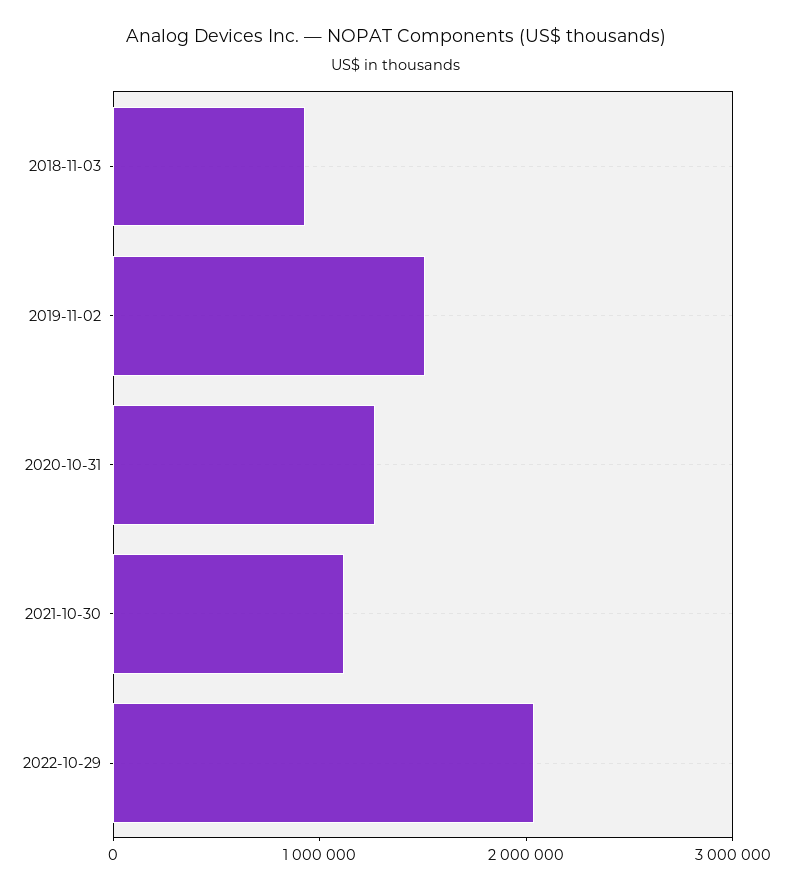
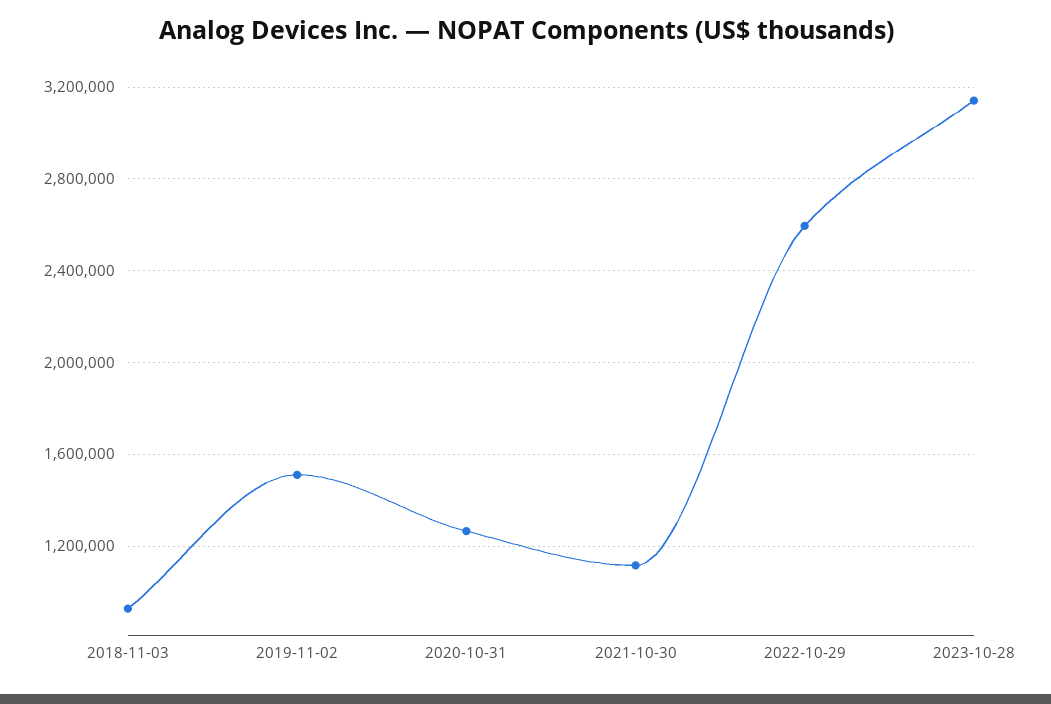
2022-10-29: 2000000 -> 2600000
2023-10-28: none -> 3150000

